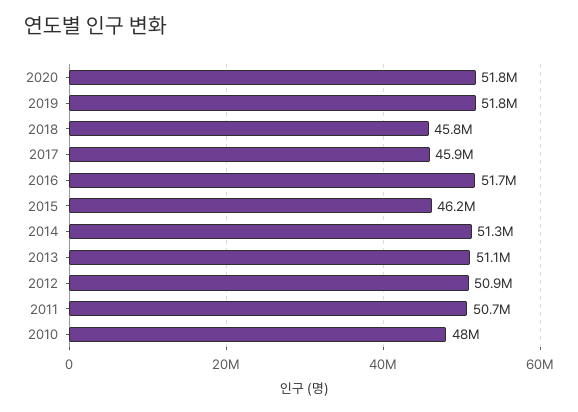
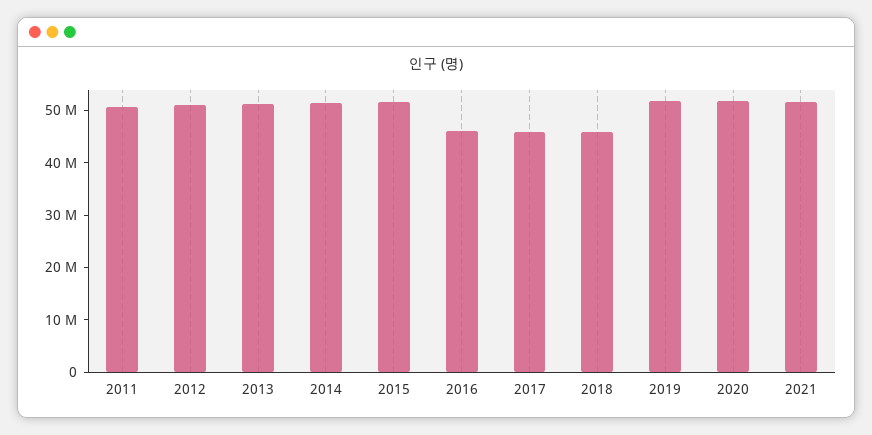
2016: 51700000 -> 46000000
2015: 46200000 -> 52000000
2010: 48000000 -> none
2021: none -> 52000000

